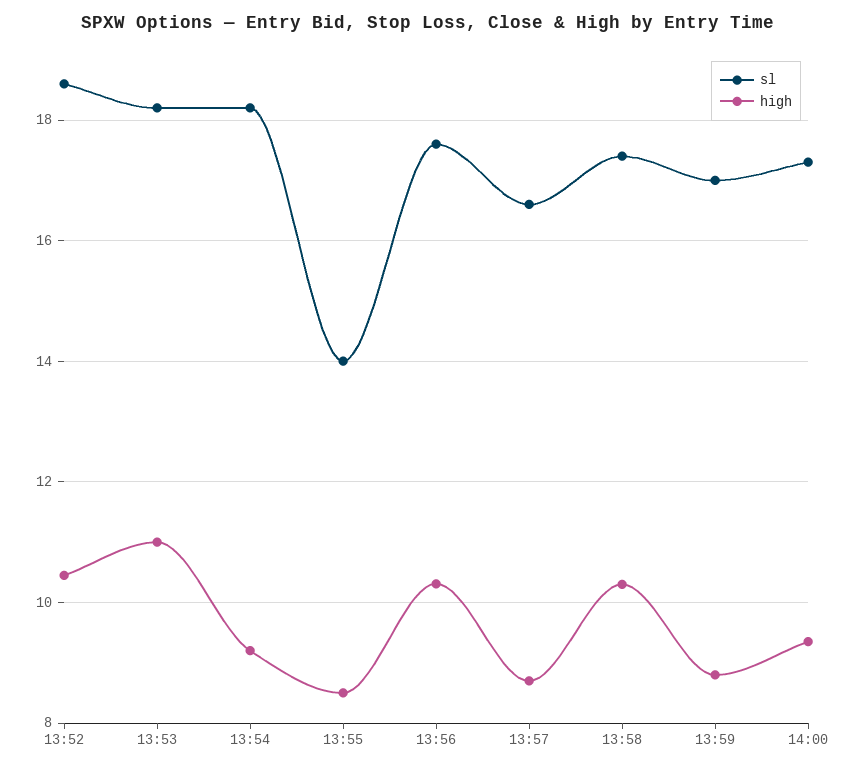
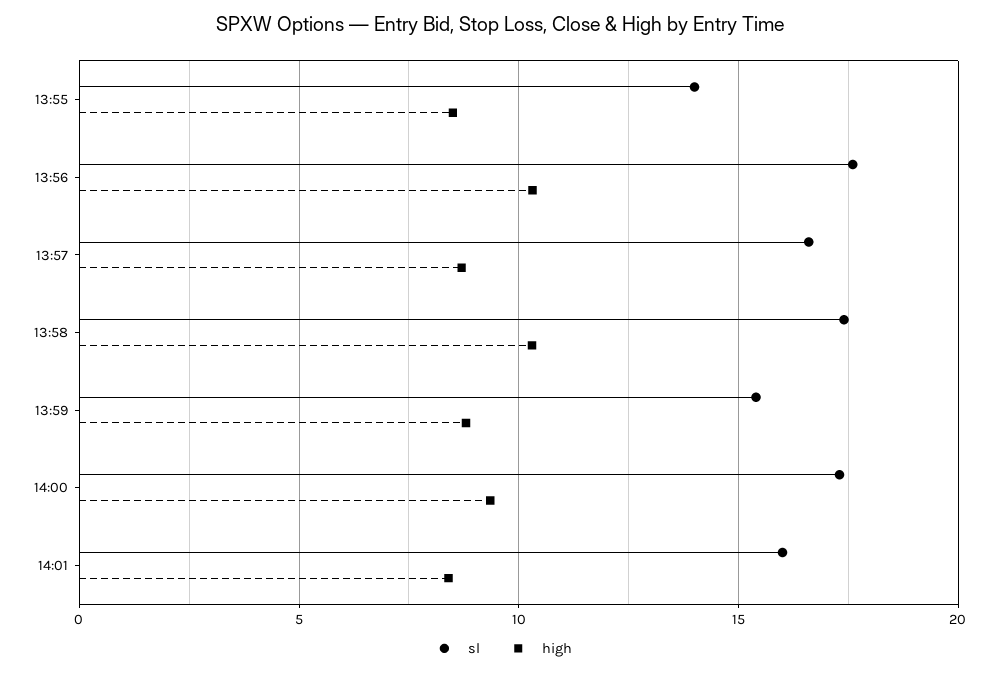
sl, 13:52: 18.6 -> none
high, 13:52: 10.4 -> none
sl, 13:53: 18.2 -> none
high, 13:53: 11 -> none
sl, 13:54: 18.2 -> none
high, 13:54: 9.2 -> none
sl, 13:59: 17 -> 15.5
sl, 14:01: none -> 16
high, 14:01: none -> 8.5

